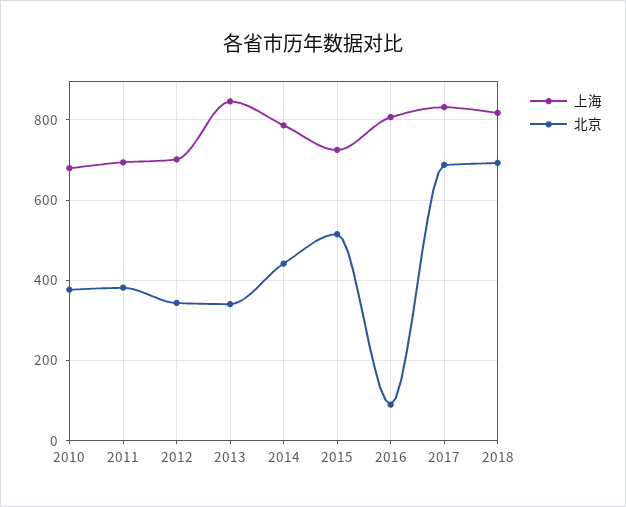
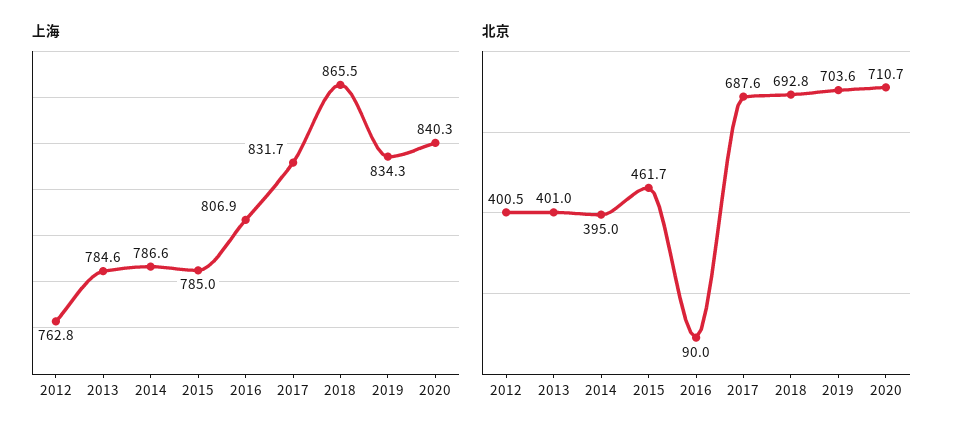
上海, 2010: 680 -> none
北京, 2010: 380 -> none
上海, 2011: 700 -> none
北京, 2011: 380 -> none
上海, 2012: 700 -> 762.8
北京, 2012: 340 -> 400.5
上海, 2013: 840 -> 784.6
北京, 2013: 340 -> 401
北京, 2014: 440 -> 395
上海, 2015: 720 -> 785
北京, 2015: 520 -> 461.7
上海, 2018: 820 -> 865.5
上海, 2019: none -> 834.3
上海, 2020: none -> 840.3
北京, 2019: none -> 703.6
北京, 2020: none -> 710.7

